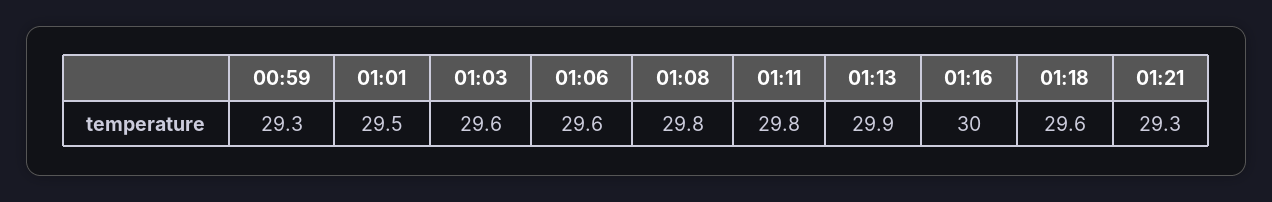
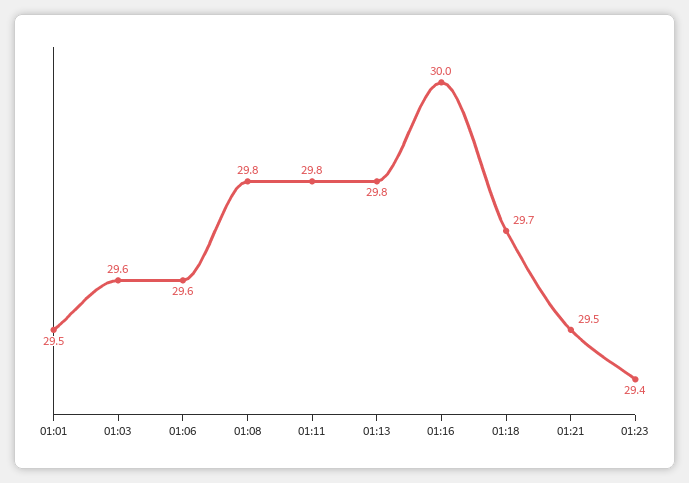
00:59: 29.3 -> none
01:13: 29.9 -> 29.8
01:18: 29.6 -> 29.7
01:21: 29.3 -> 29.5
01:23: none -> 29.4

